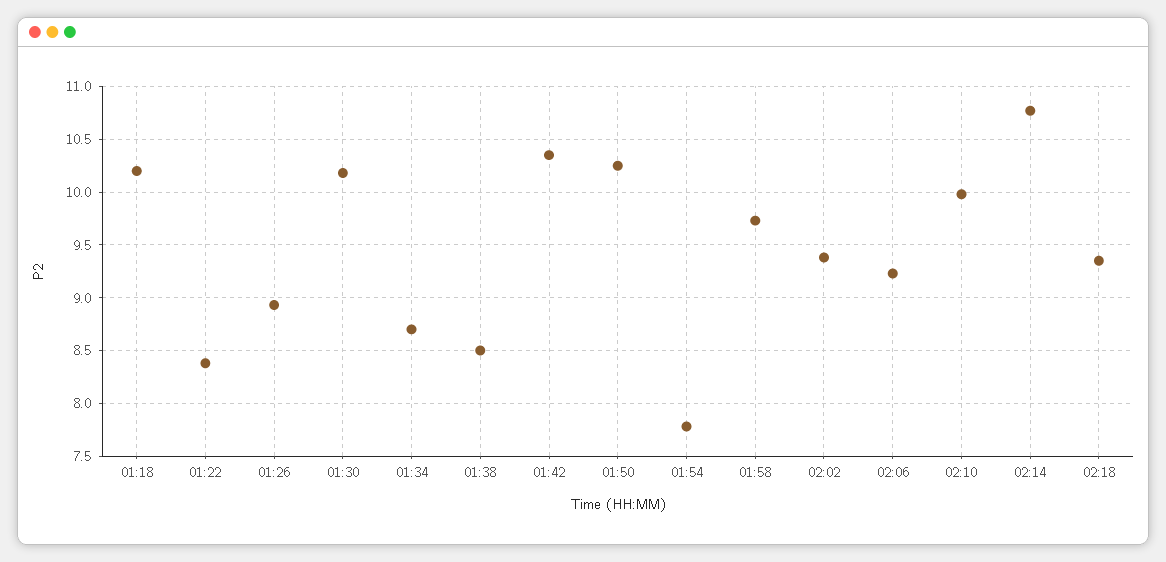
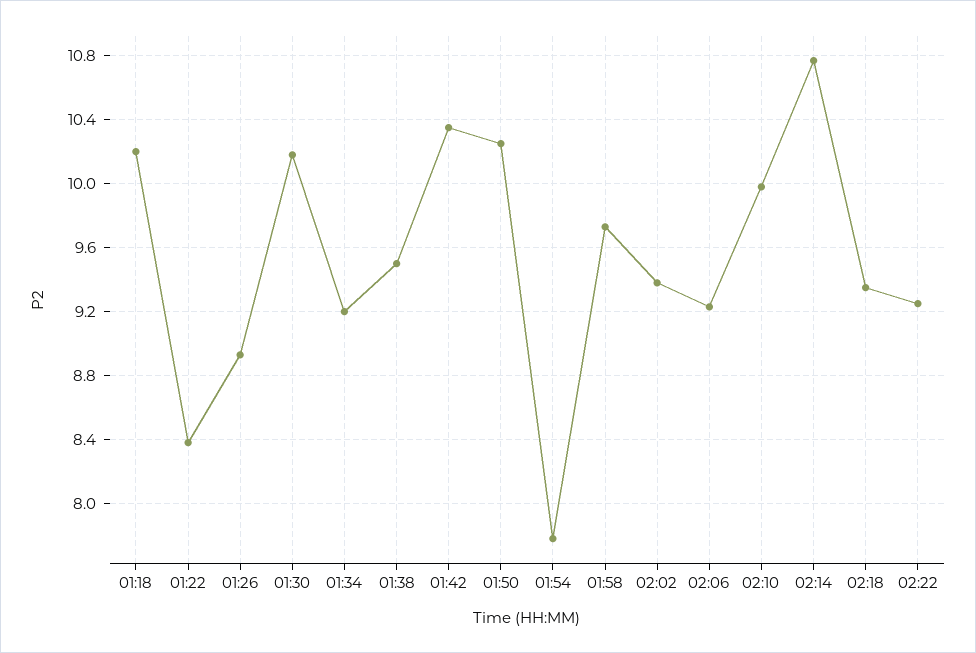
01:34: 8.7 -> 9.2
01:38: 8.5 -> 9.5
02:22: none -> 9.25

